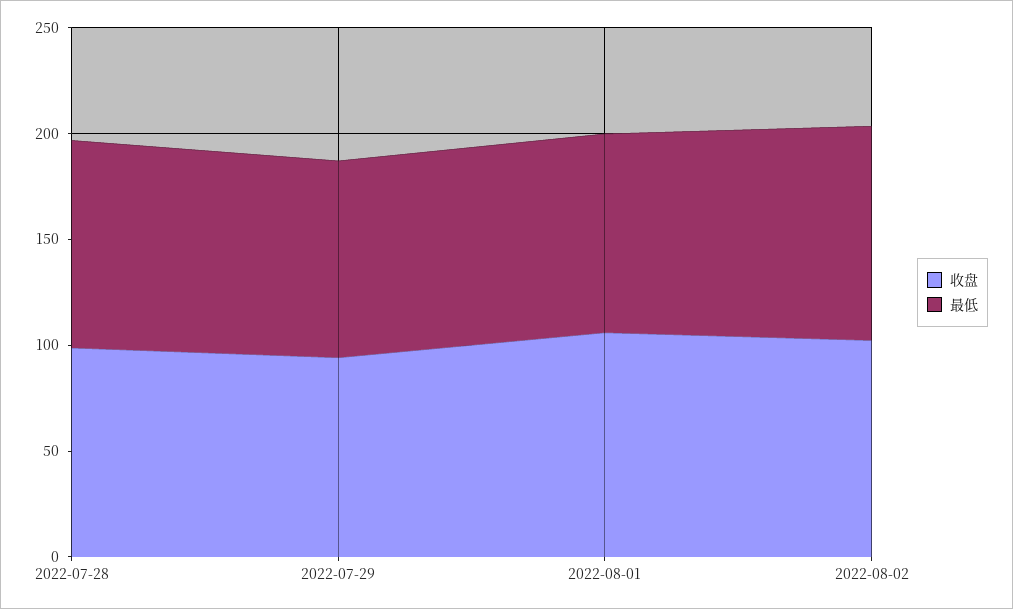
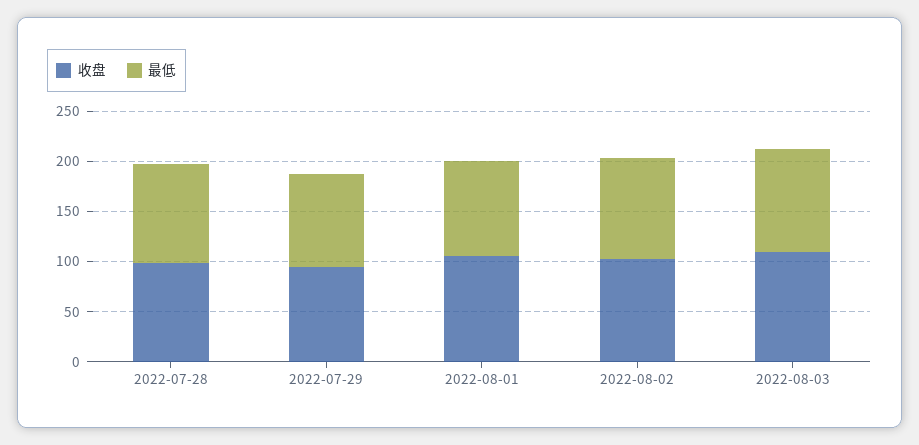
收盘, 2022-08-03: none -> 110
最低, 2022-08-03: none -> 100

